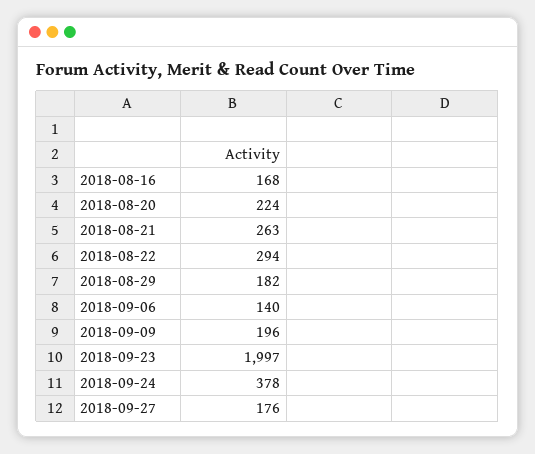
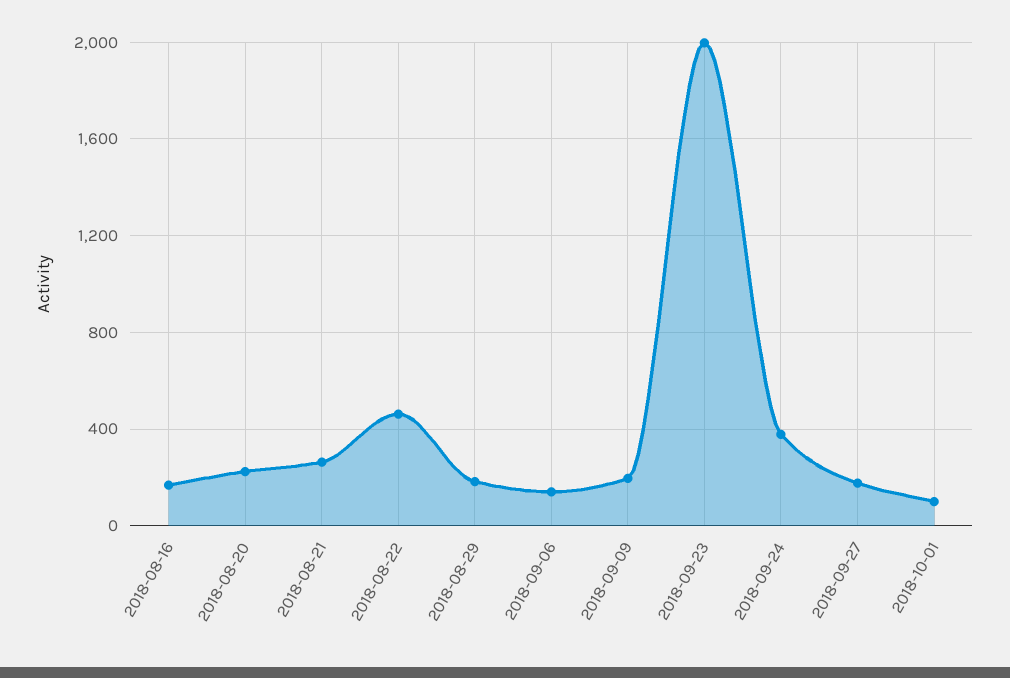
2018-08-22: 294 -> 450
2018-10-01: none -> 100

